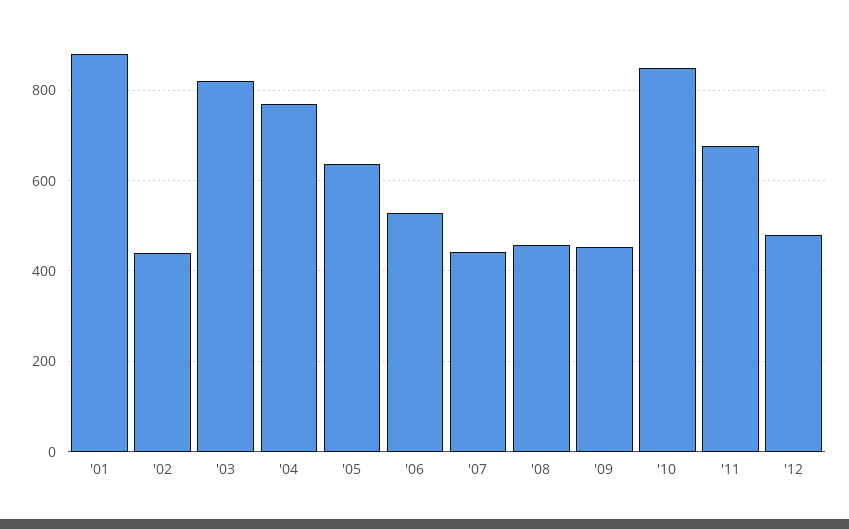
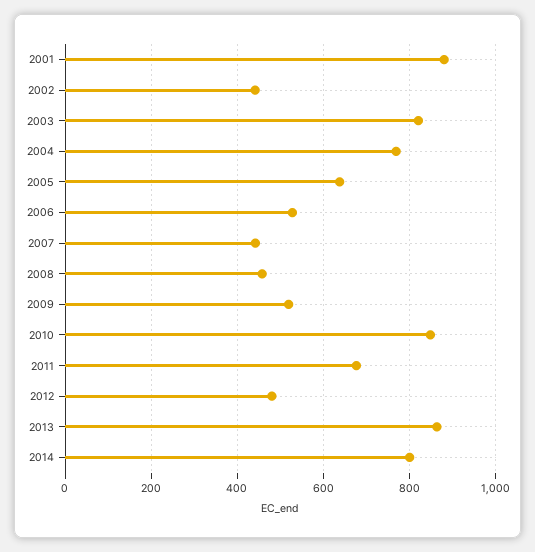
'09: 460 -> 520
2013: none -> 860
2014: none -> 800

